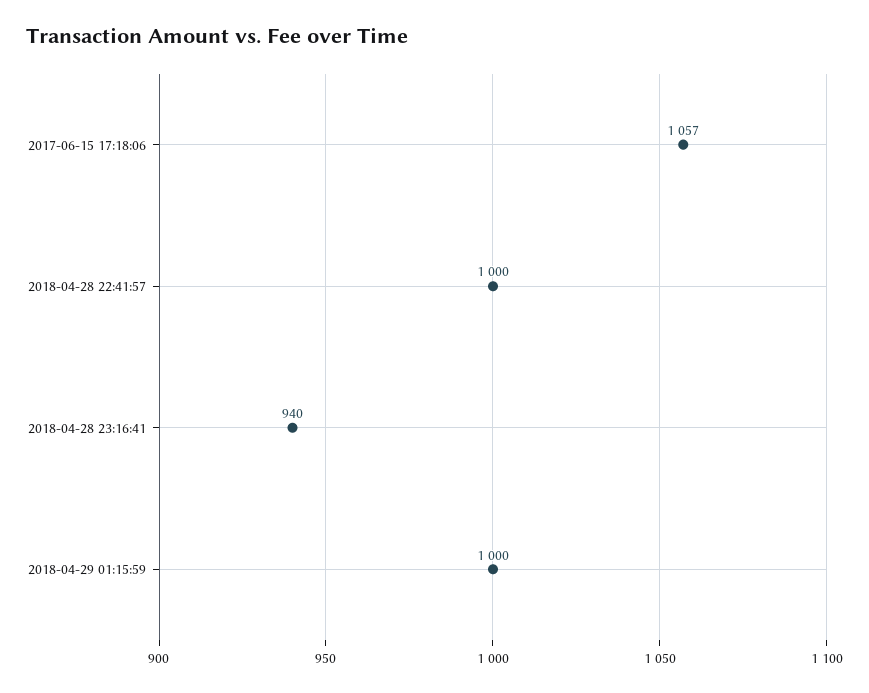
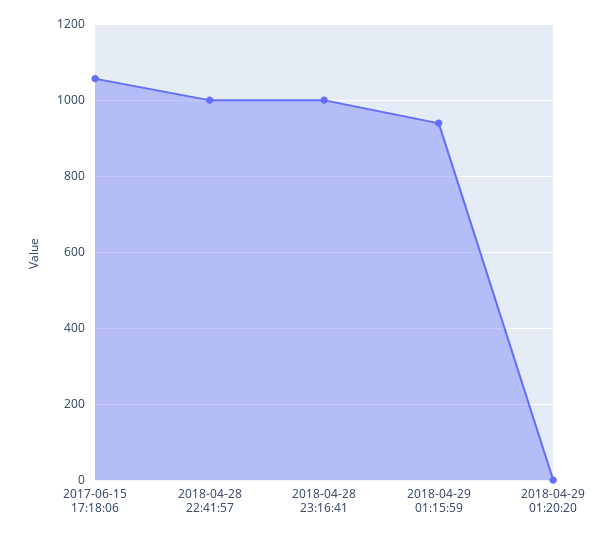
2018-04-28 23:16:41: 940 -> 1000
2018-04-29 01:15:59: 1000 -> 940
2018-04-29 01:20:20: none -> 0

